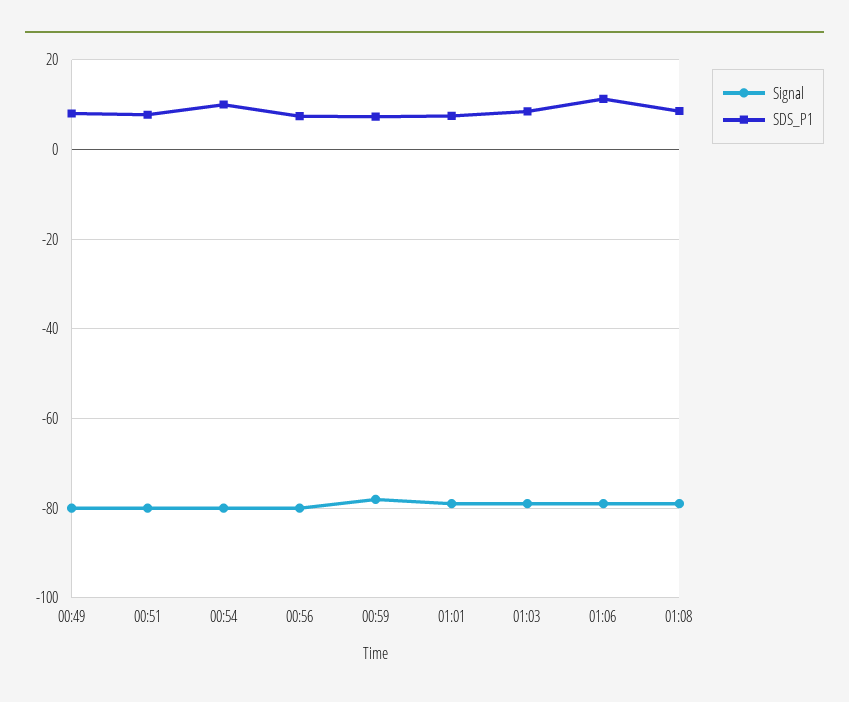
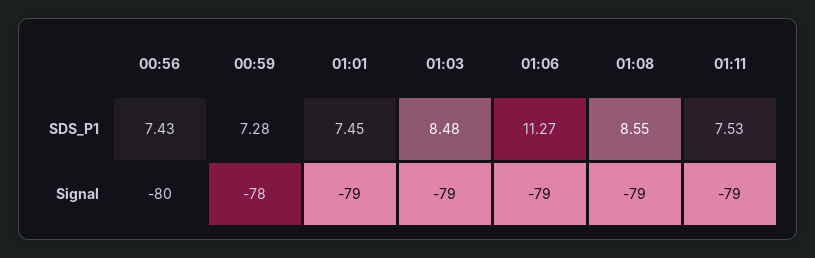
Signal, 00:49: -80 -> none
SDS_P1, 00:49: 8 -> none
Signal, 00:51: -80 -> none
SDS_P1, 00:51: 8 -> none
Signal, 00:54: -80 -> none
SDS_P1, 00:54: 10 -> none
SDS_P1, 01:11: none -> 7.53
Signal, 01:11: none -> -79

